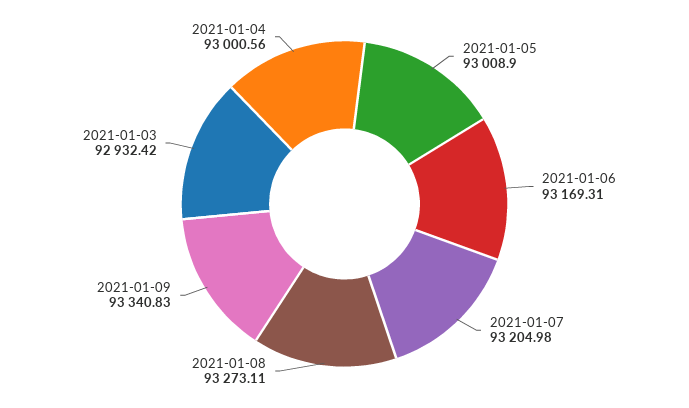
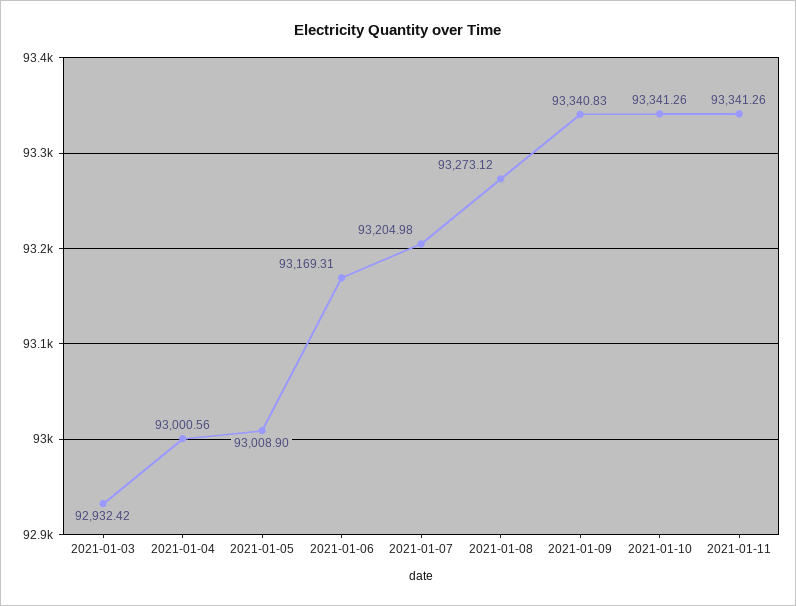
2021-01-08: 93273.11 -> 93273.12
2021-01-10: none -> 93341.26
2021-01-11: none -> 93341.26

